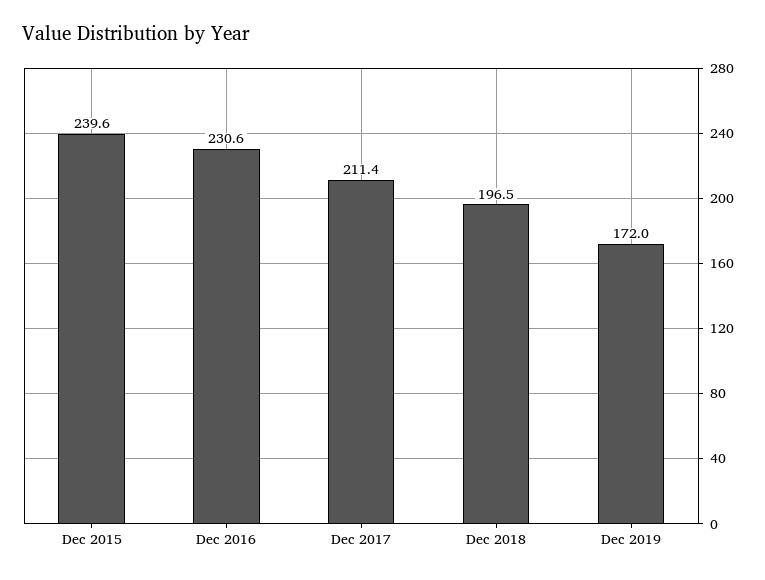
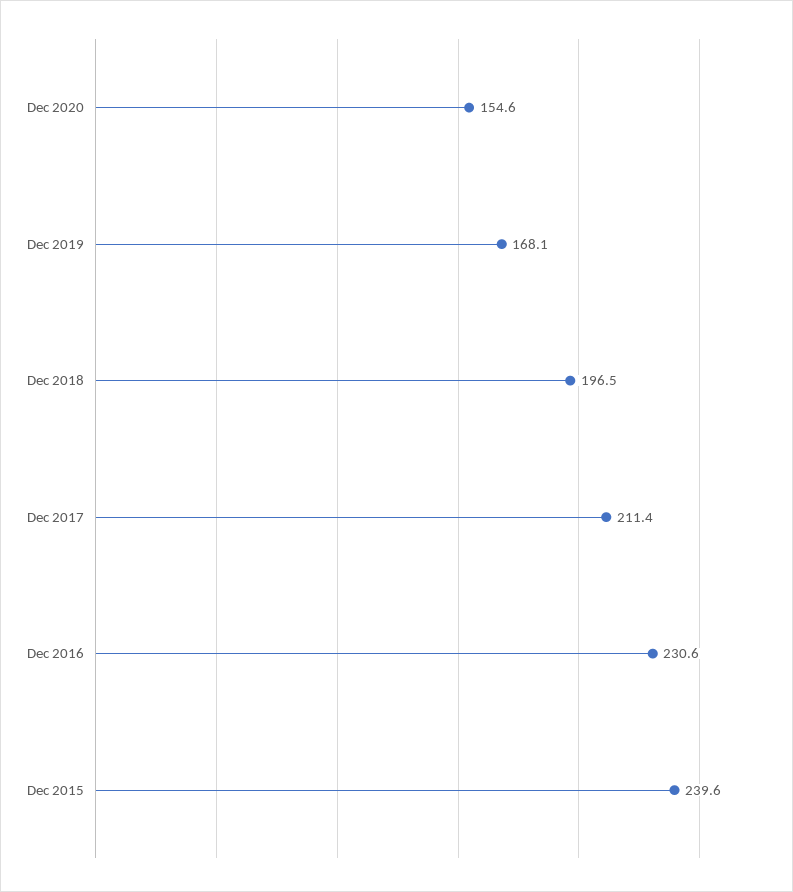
Dec 2019: 172 -> 168.1
Dec 2020: none -> 154.6

